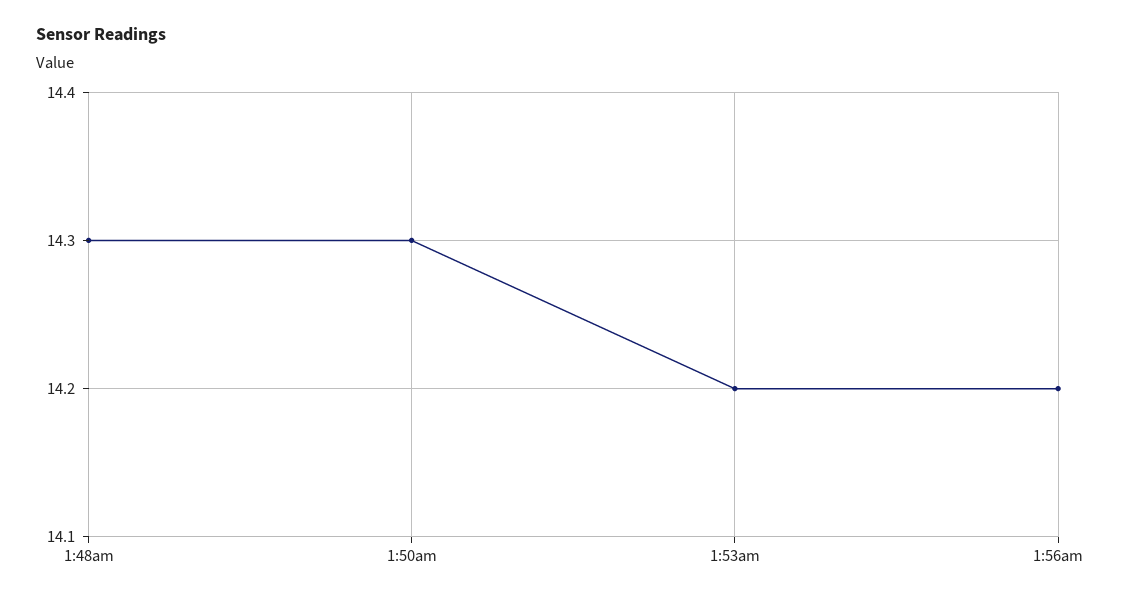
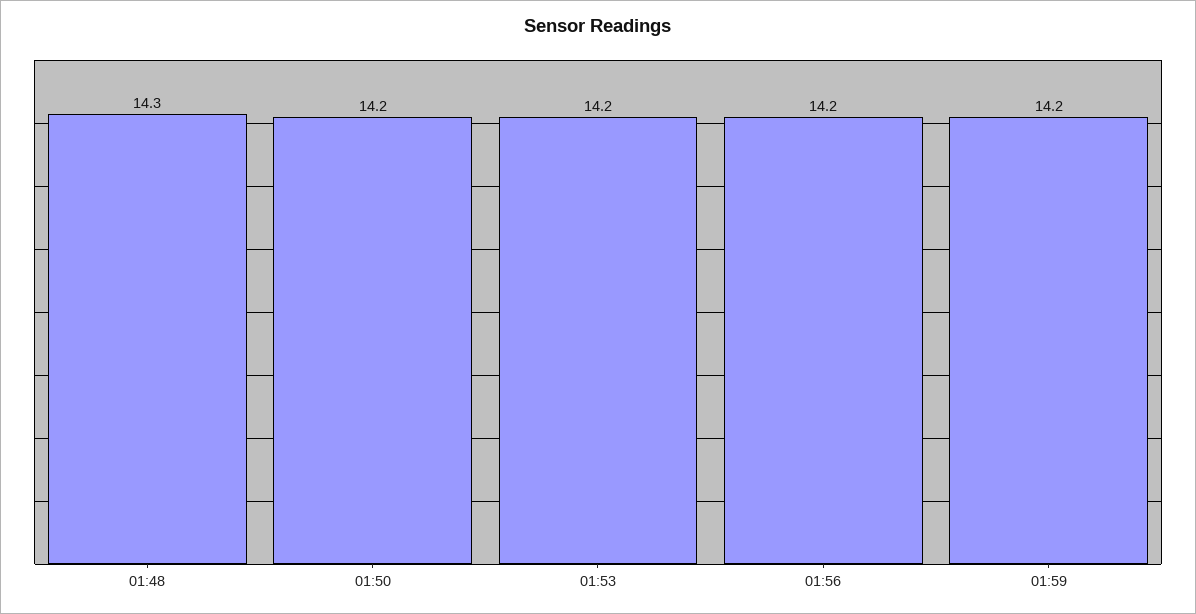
1:50am: 14.3 -> 14.2
01:59: none -> 14.2

